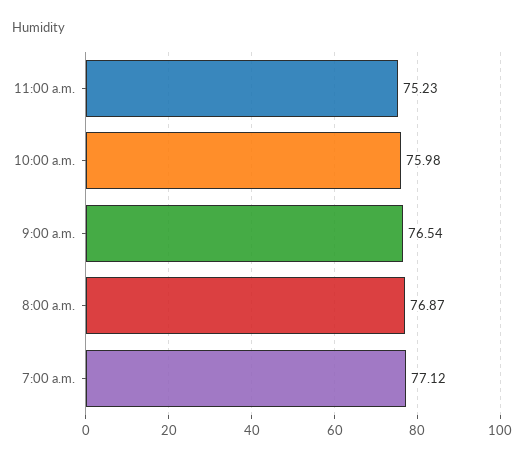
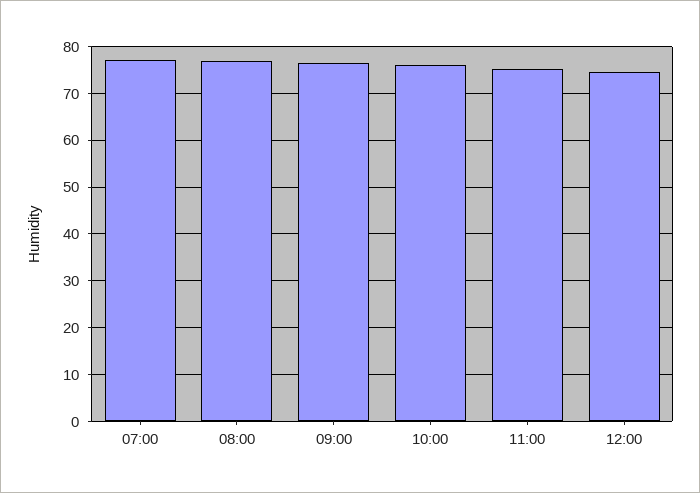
12:00: none -> 74

